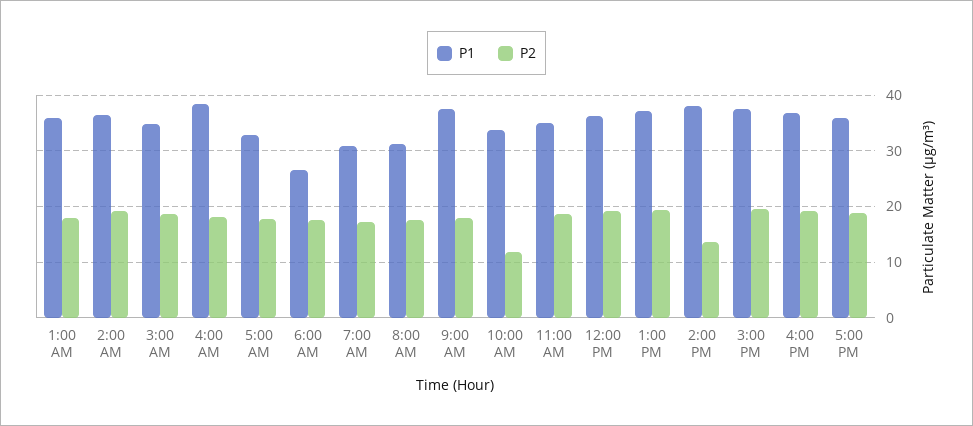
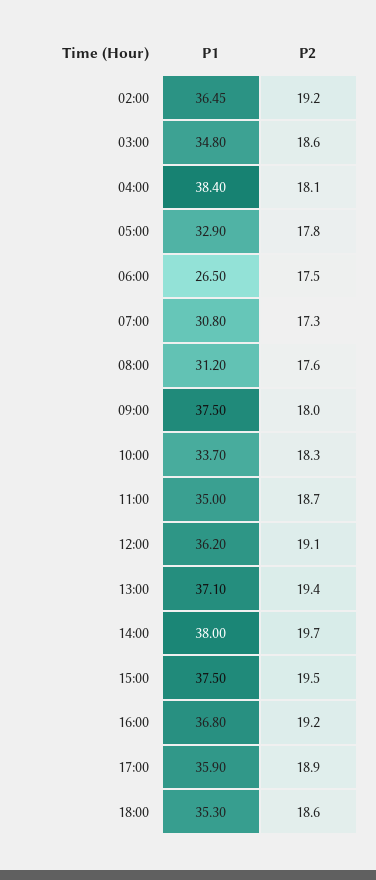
P1, 1:00 AM: 36 -> none
P2, 1:00 AM: 18 -> none
P2, 10:00 AM: 12 -> 18.3
P2, 2:00 PM: 14 -> 19.7
P1, 18:00: none -> 35.3
P2, 18:00: none -> 18.6

